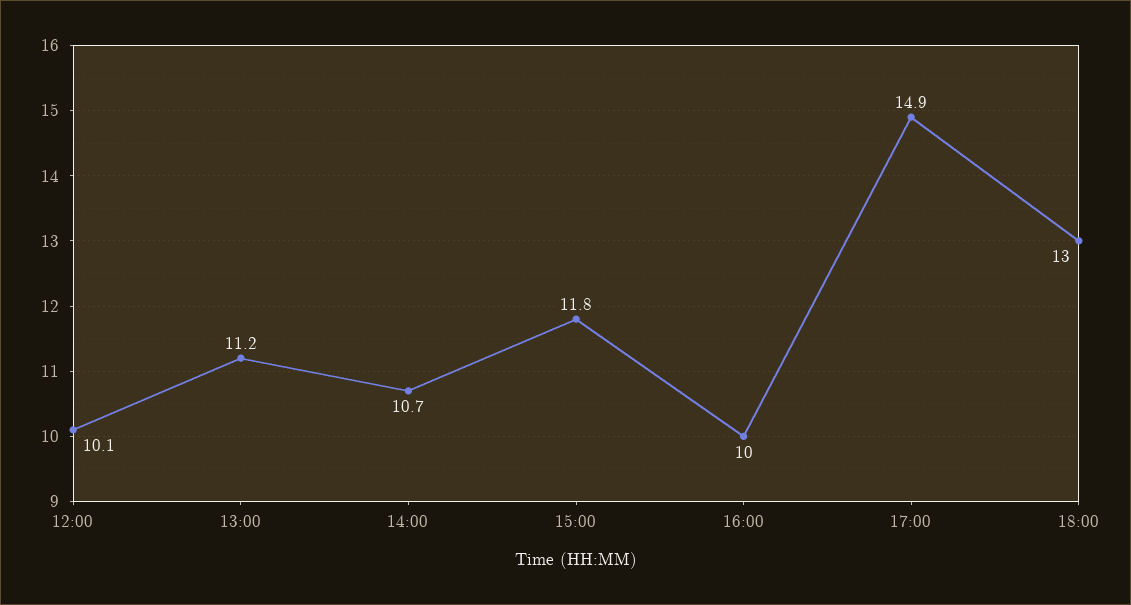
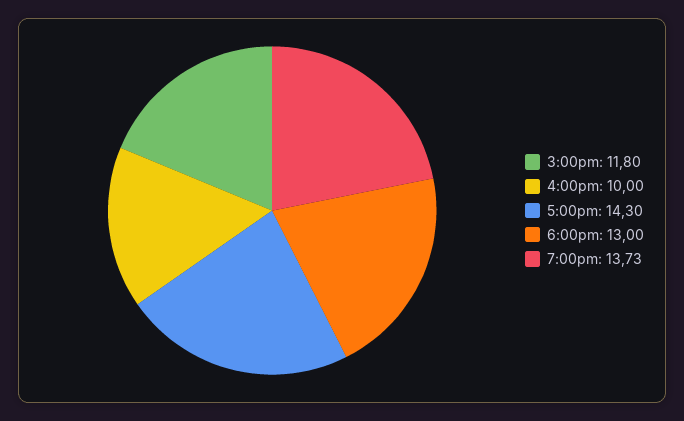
12:00: 10.1 -> none
13:00: 11.2 -> none
14:00: 10.7 -> none
17:00: 14.9 -> 14.3
7:00pm: none -> 13.73

